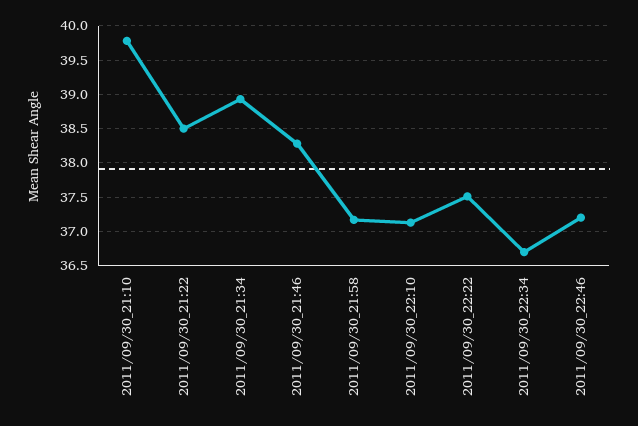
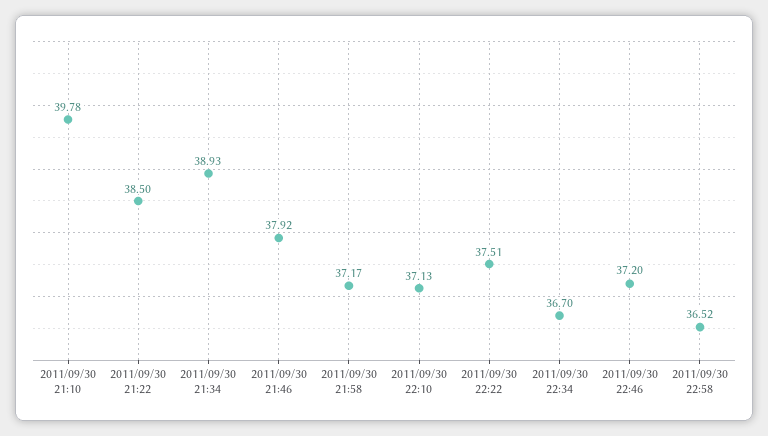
2011/09/30_21:46: 38.3 -> 37.92
2011/09/30 22:58: none -> 36.52

